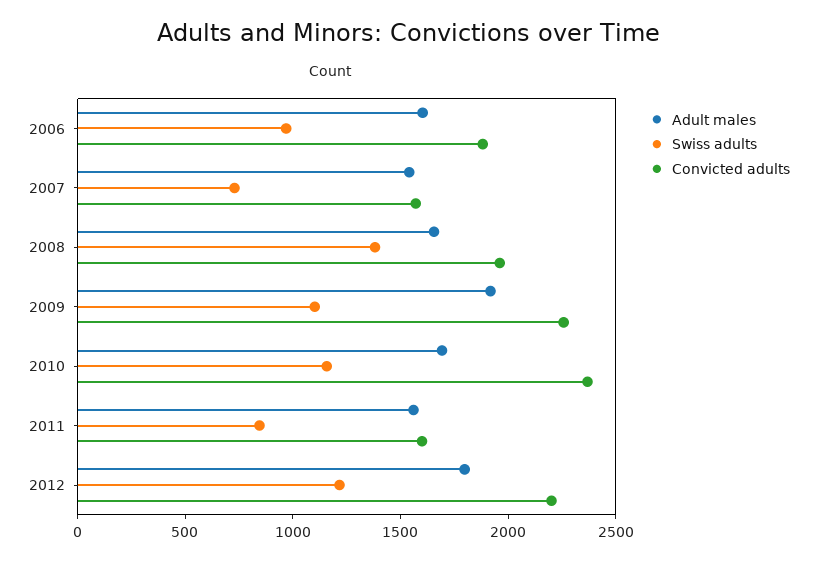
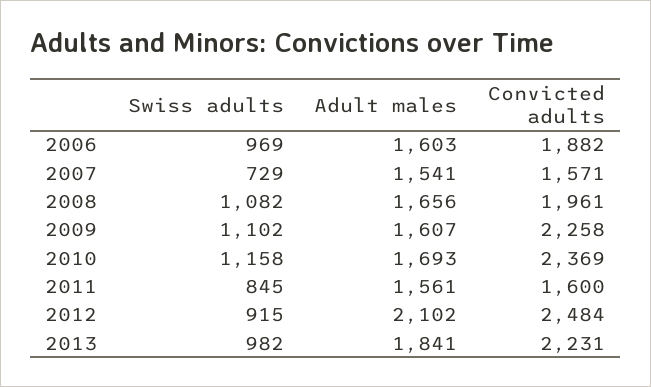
Swiss adults, 2008: 1400 -> 1082
Adult males, 2009: 1900 -> 1607
Adult males, 2012: 1800 -> 2102
Swiss adults, 2012: 1200 -> 915
Convicted adults, 2012: 2200 -> 2484
Swiss adults, 2013: none -> 982
Adult males, 2013: none -> 1841
Convicted adults, 2013: none -> 2231

